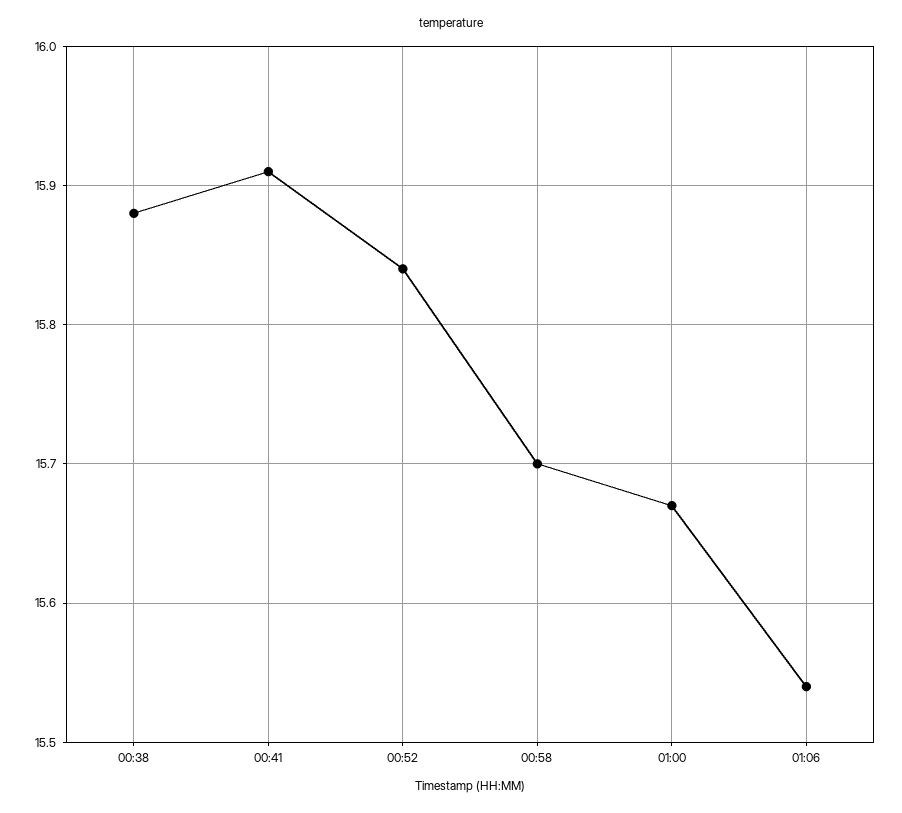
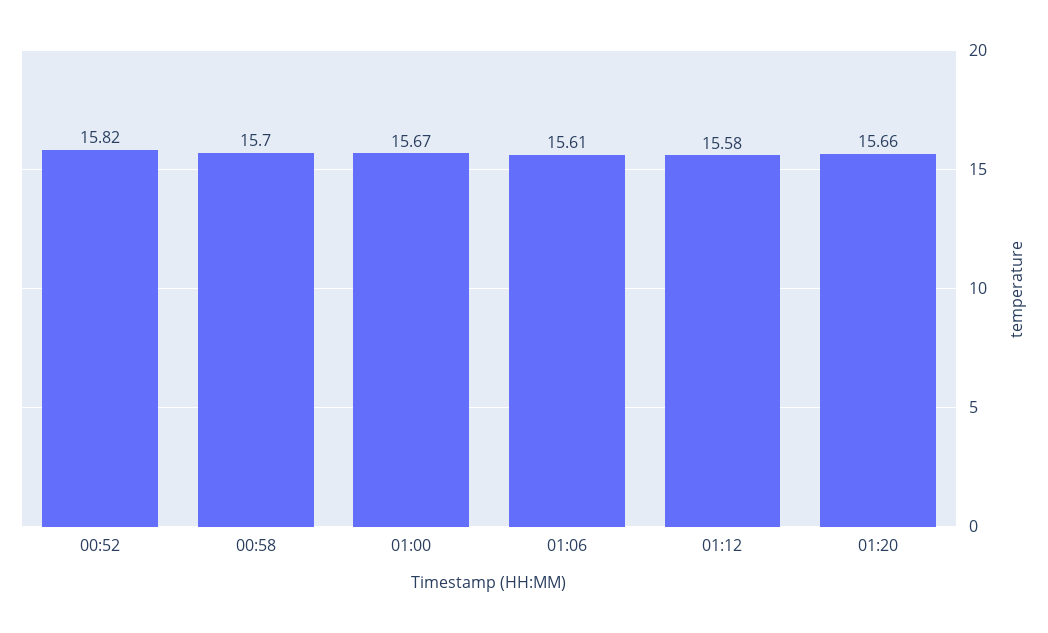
00:38: 15.88 -> none
00:41: 15.91 -> none
00:52: 15.84 -> 15.82
01:06: 15.54 -> 15.61
01:12: none -> 15.58
01:20: none -> 15.66

